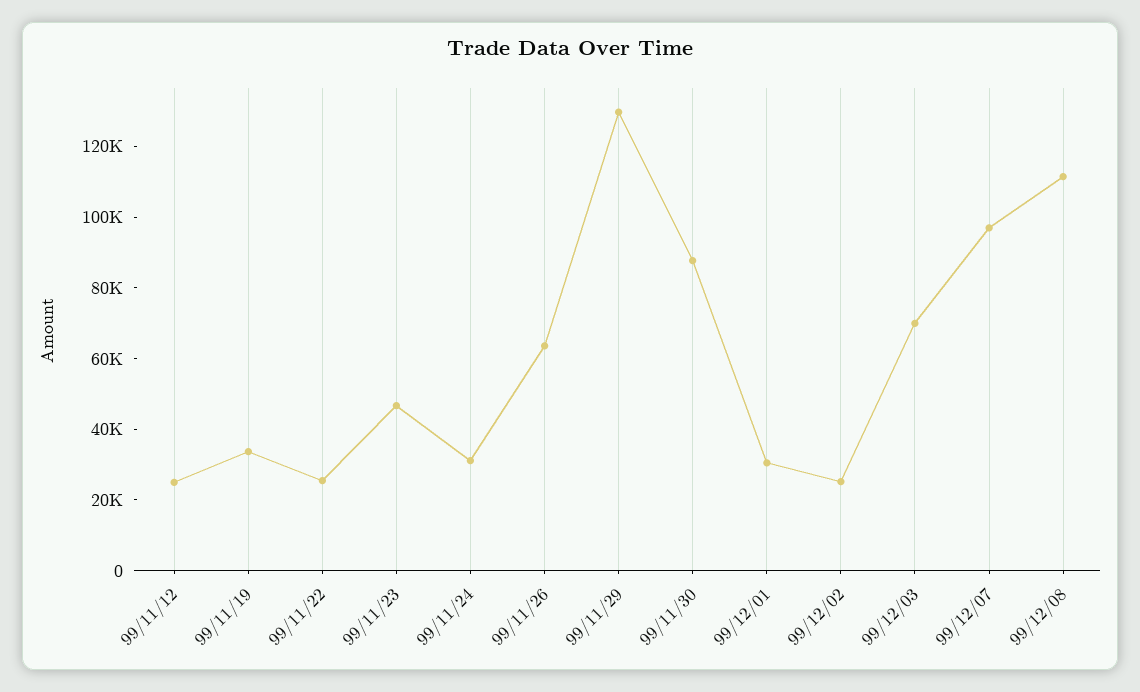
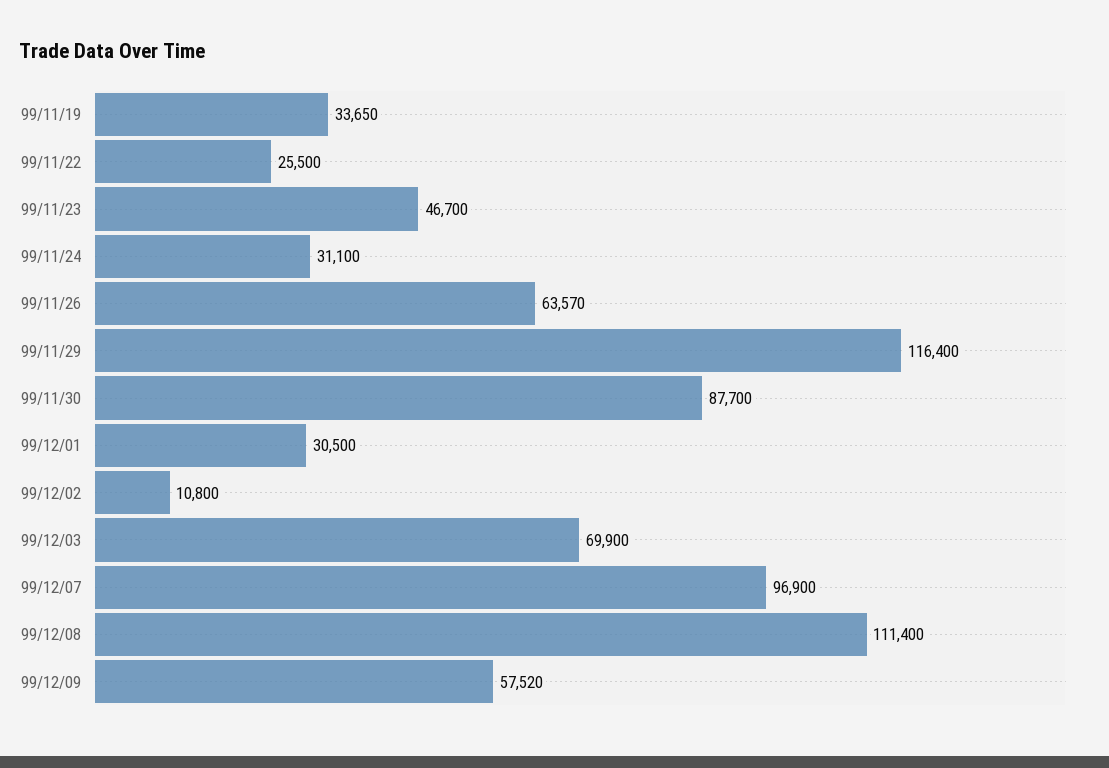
99/11/12: 25000 -> none
99/11/29: 130000 -> 116400
99/12/02: 25000 -> 10800
99/12/09: none -> 57520

